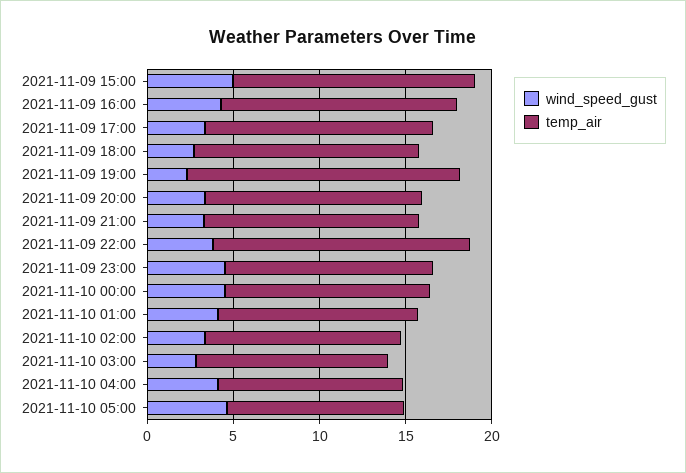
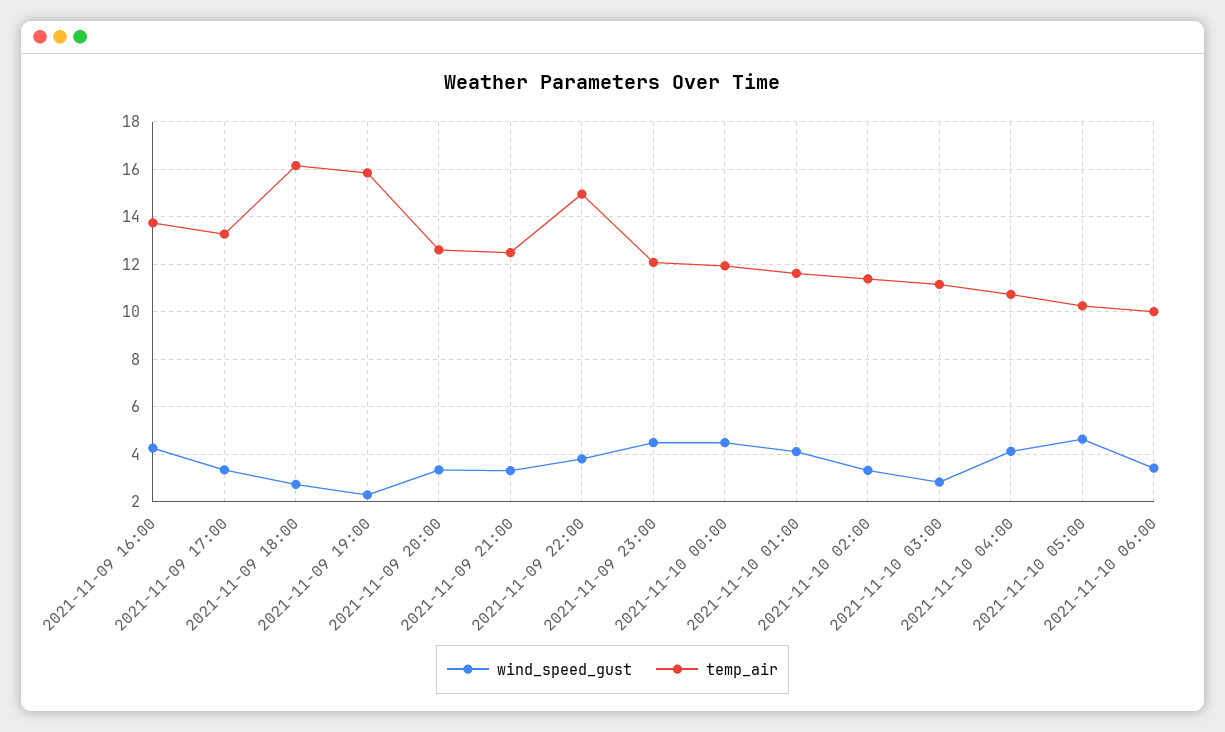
wind_speed_gust, 2021-11-09 15:00: 5 -> none
temp_air, 2021-11-09 15:00: 14 -> none
temp_air, 2021-11-09 18:00: 13 -> 16
wind_speed_gust, 2021-11-10 06:00: none -> 3.5
temp_air, 2021-11-10 06:00: none -> 10

